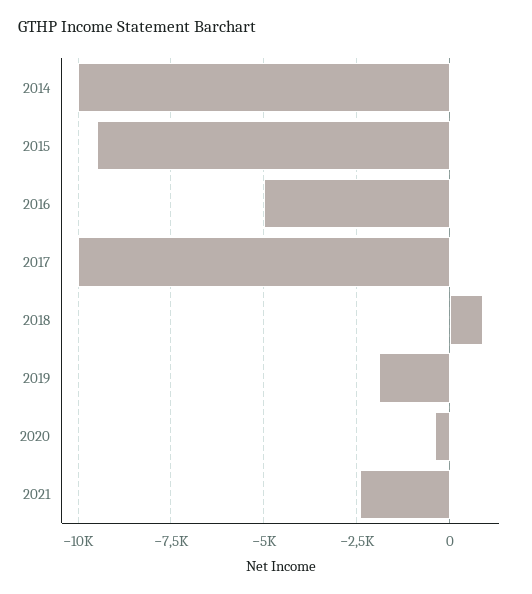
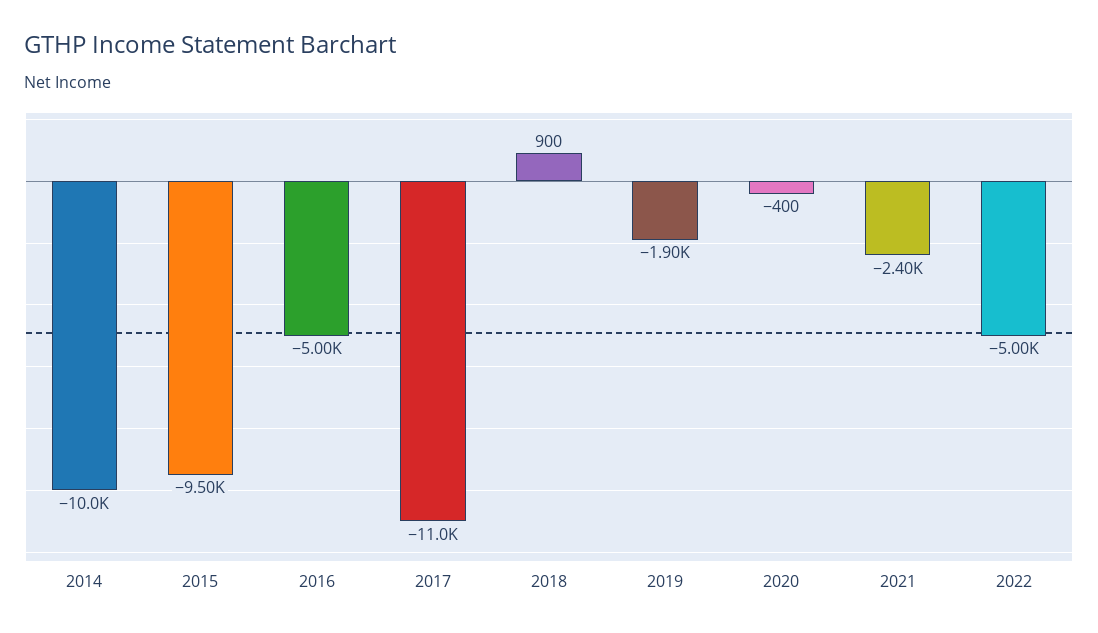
2017: -10000 -> -11000
2022: none -> -5000

